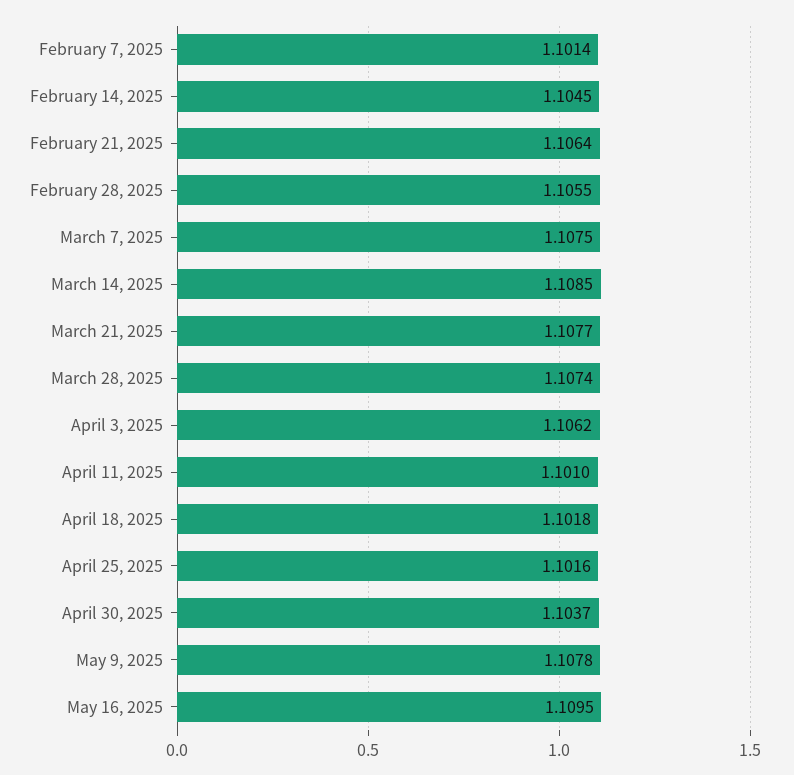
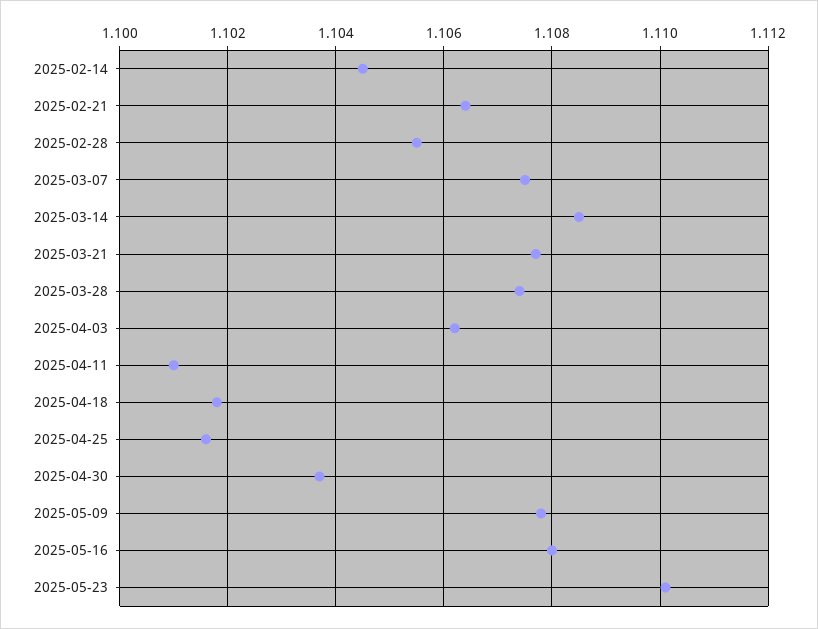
February 7, 2025: 1.1014 -> none
May 16, 2025: 1.1095 -> 1.108
2025-05-23: none -> 1.11

